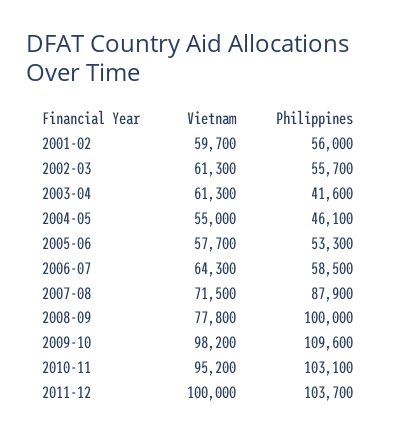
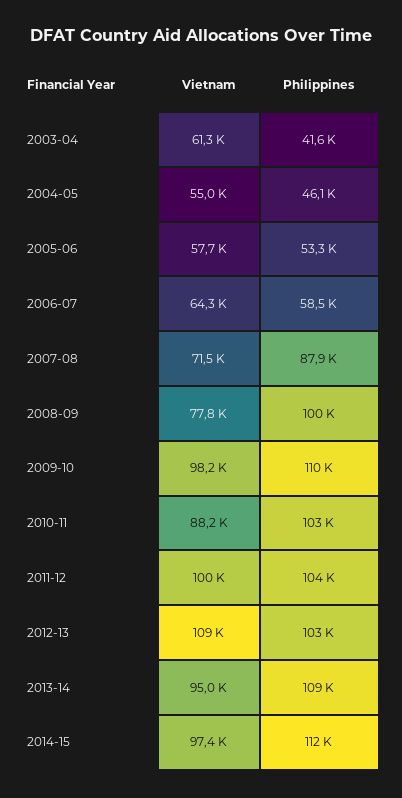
Vietnam, 2001-02: 59700 -> none
Philippines, 2001-02: 56000 -> none
Vietnam, 2002-03: 61300 -> none
Philippines, 2002-03: 55700 -> none
Vietnam, 2010-11: 95200 -> 88200
Vietnam, 2012-13: none -> 109000
Philippines, 2012-13: none -> 103000
Vietnam, 2013-14: none -> 95000
Philippines, 2013-14: none -> 109000
Vietnam, 2014-15: none -> 97400
Philippines, 2014-15: none -> 112000

